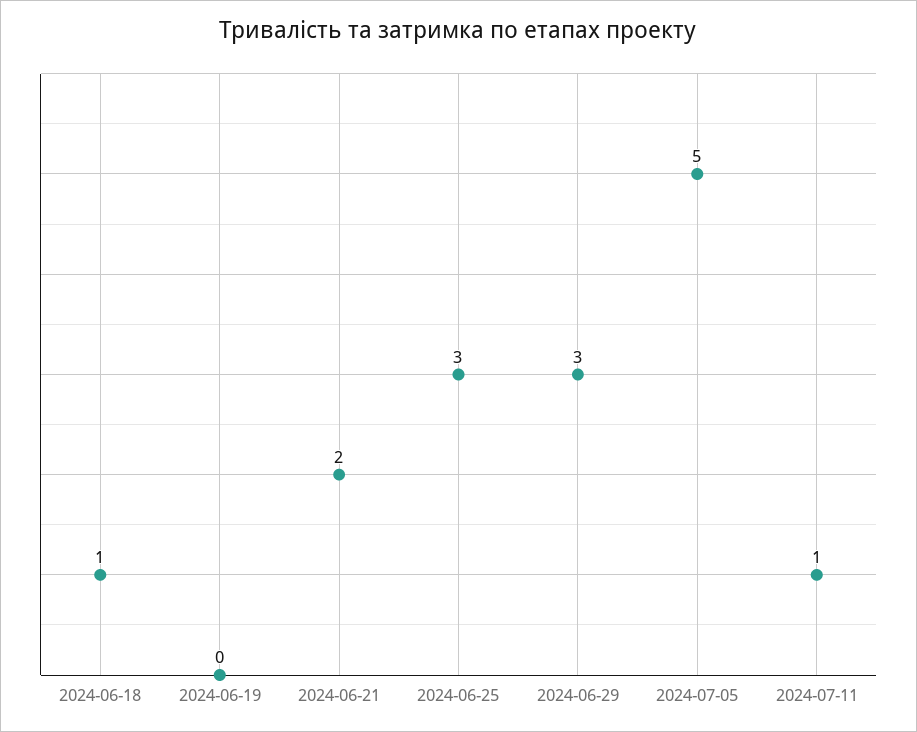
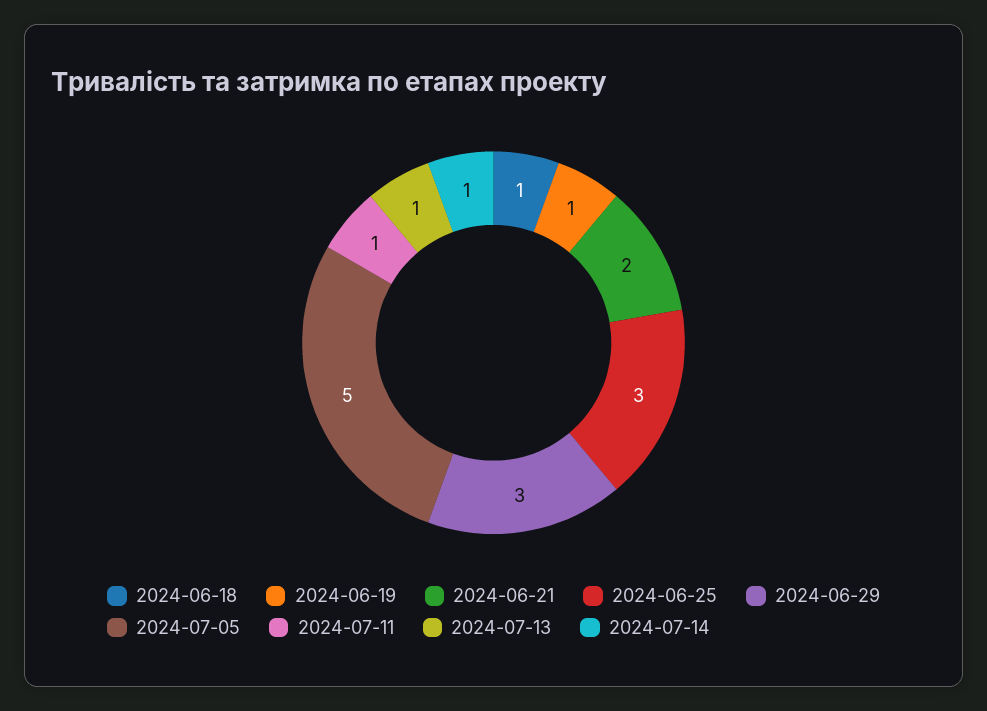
2024-06-19: 0 -> 1
2024-07-13: none -> 1
2024-07-14: none -> 1

